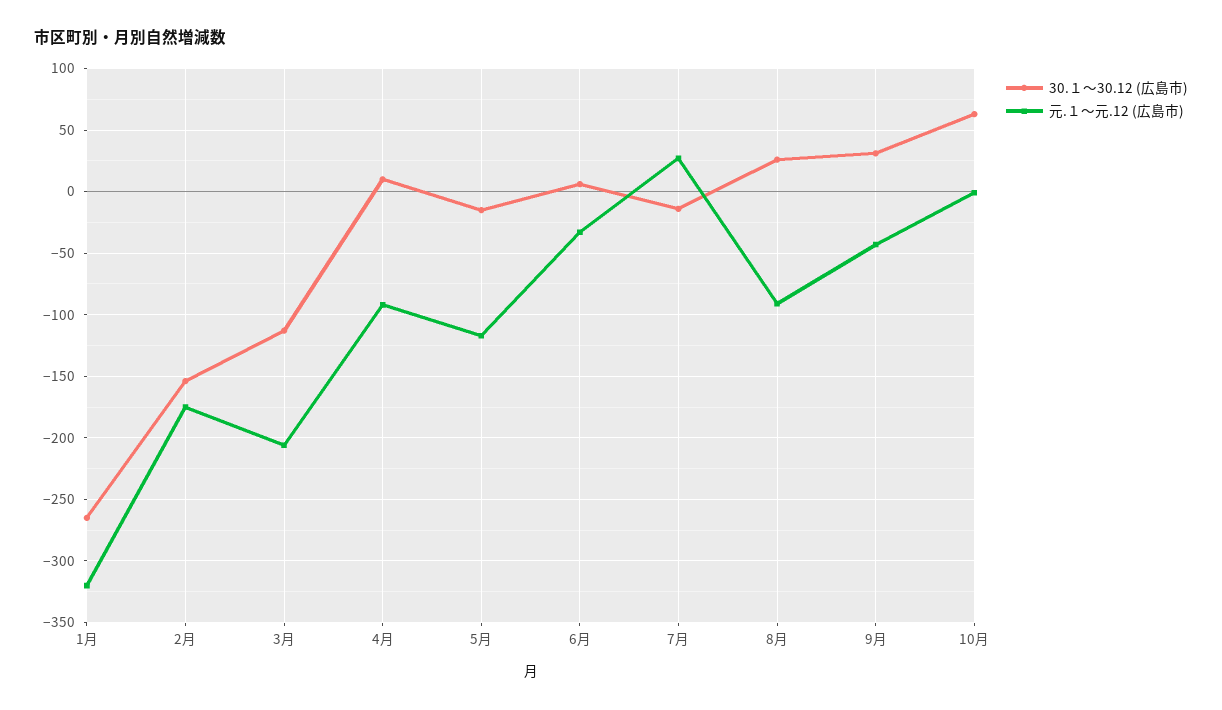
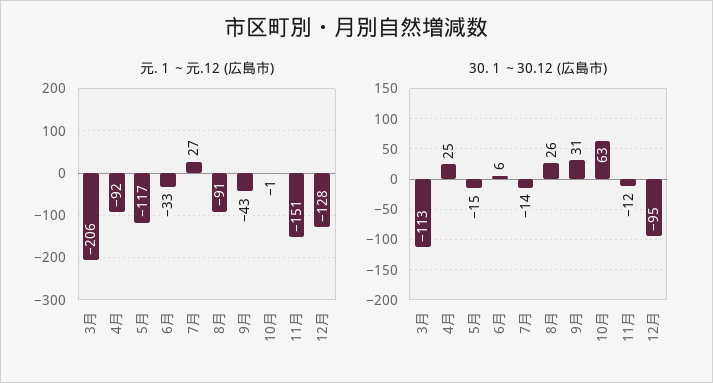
30.１～30.12 (広島市), 1月: -265 -> none
元.１～元.12 (広島市), 1月: -320 -> none
30.１～30.12 (広島市), 2月: -155 -> none
元.１～元.12 (広島市), 2月: -175 -> none
30.１～30.12 (広島市), 4月: 10 -> 25
元.１～元.12 (広島市), 11月: none -> -151
元.１～元.12 (広島市), 12月: none -> -128
30.１～30.12 (広島市), 11月: none -> -12
30.１～30.12 (広島市), 12月: none -> -95

